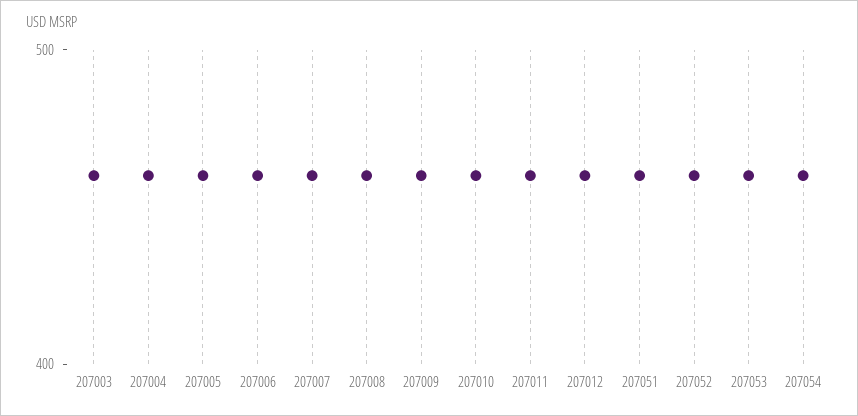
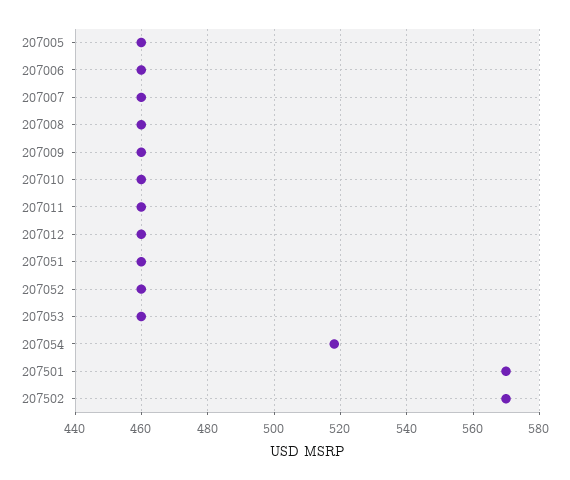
207003: 460 -> none
207004: 460 -> none
207054: 460 -> 518
207501: none -> 570
207502: none -> 570

